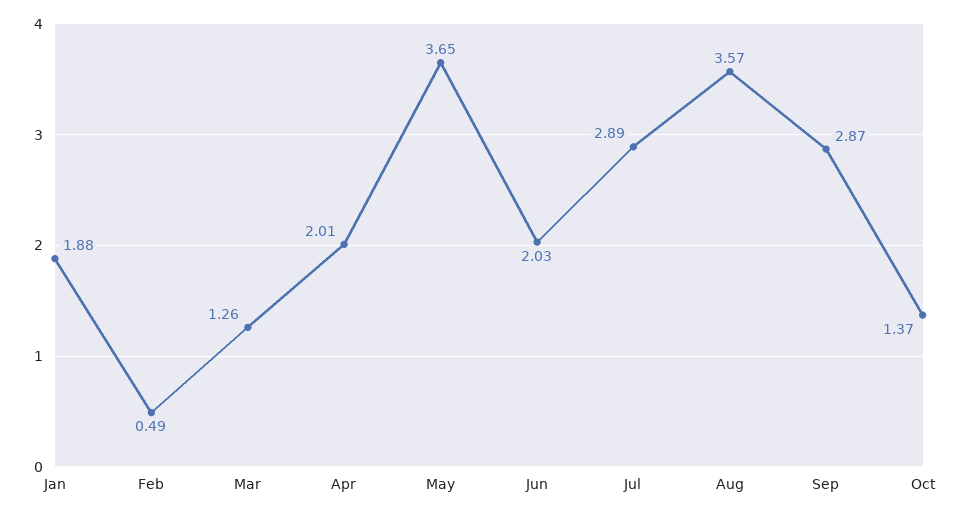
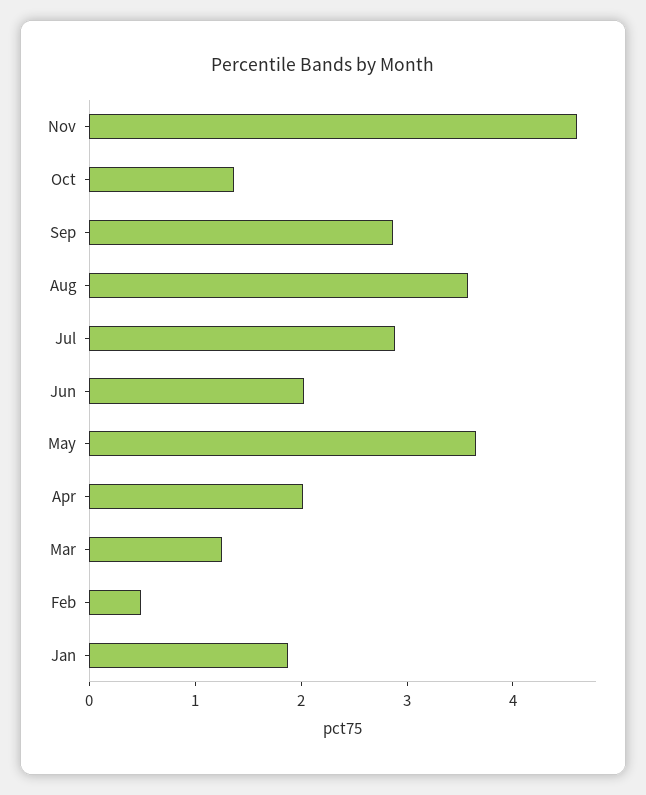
Nov: none -> 4.6

